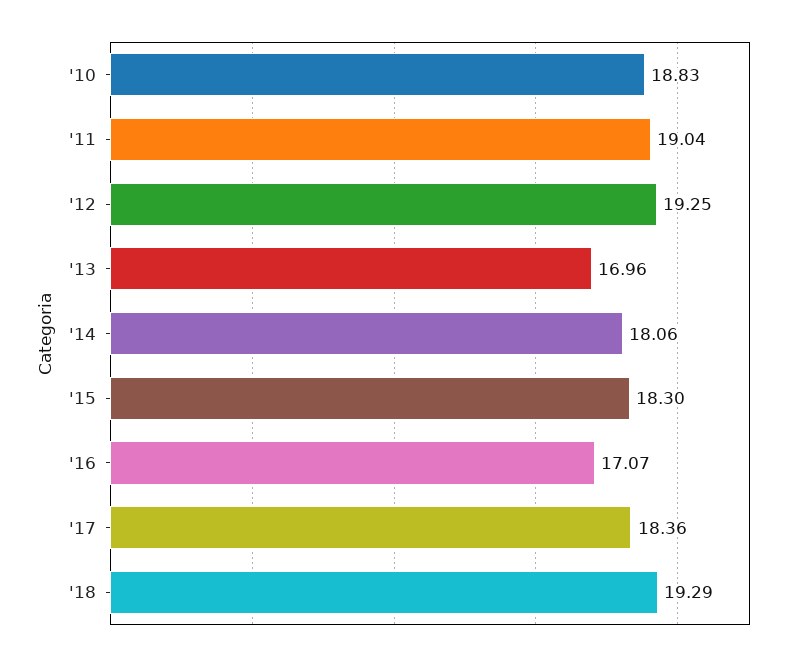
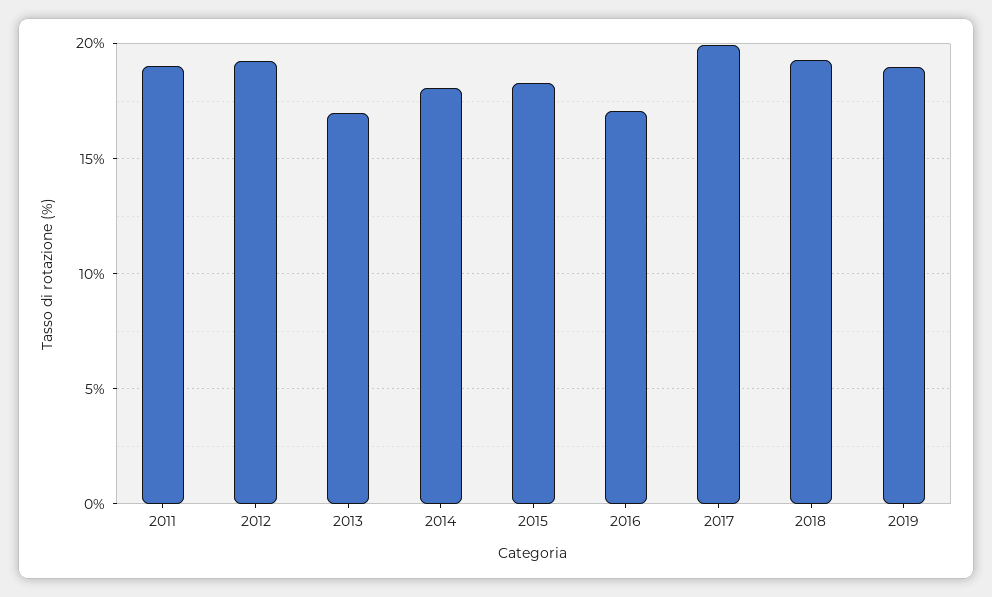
'10: 18.83 -> none
'17: 18.36 -> 20
2019: none -> 19

